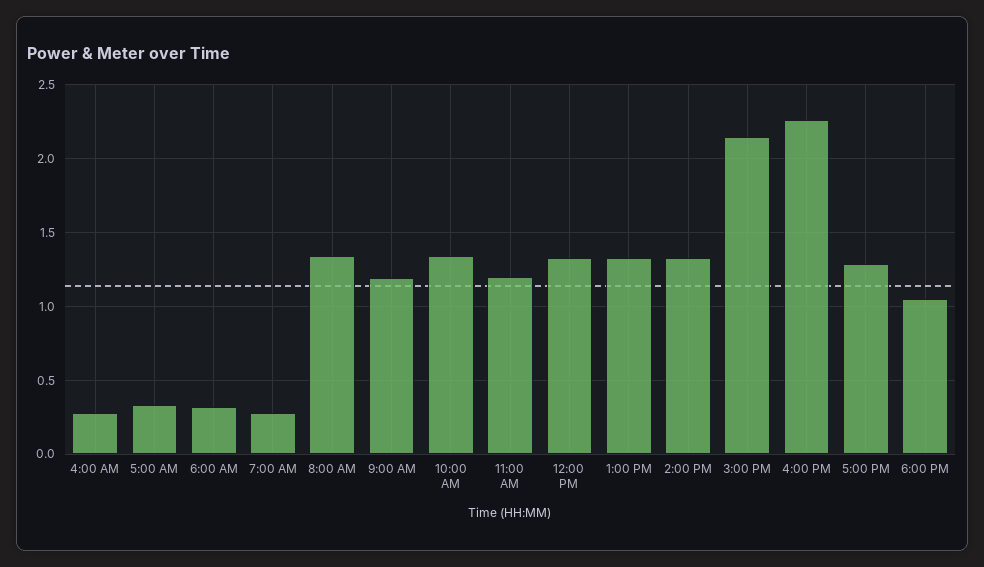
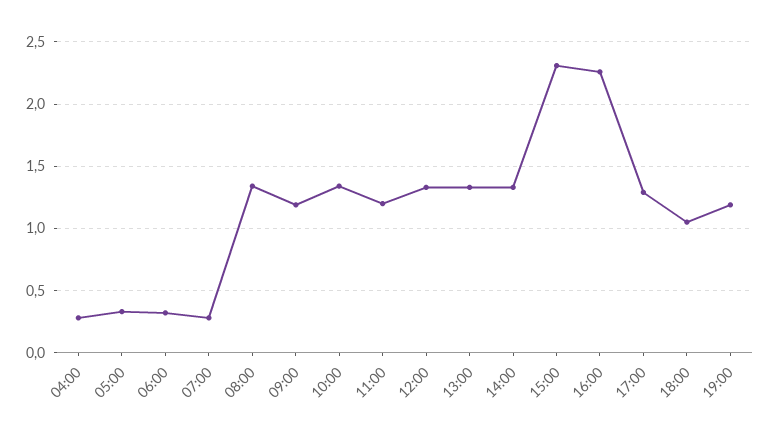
3:00 PM: 2.15 -> 2.3
19:00: none -> 1.2

